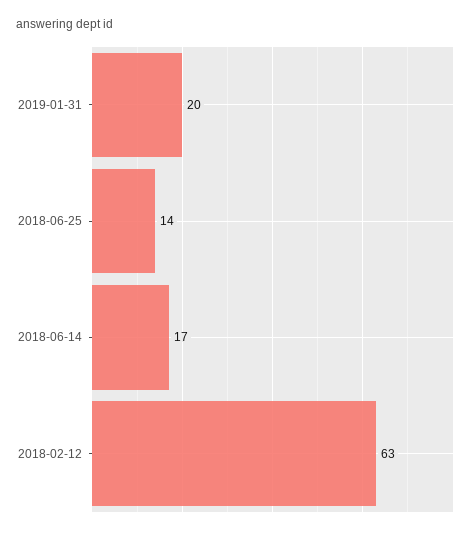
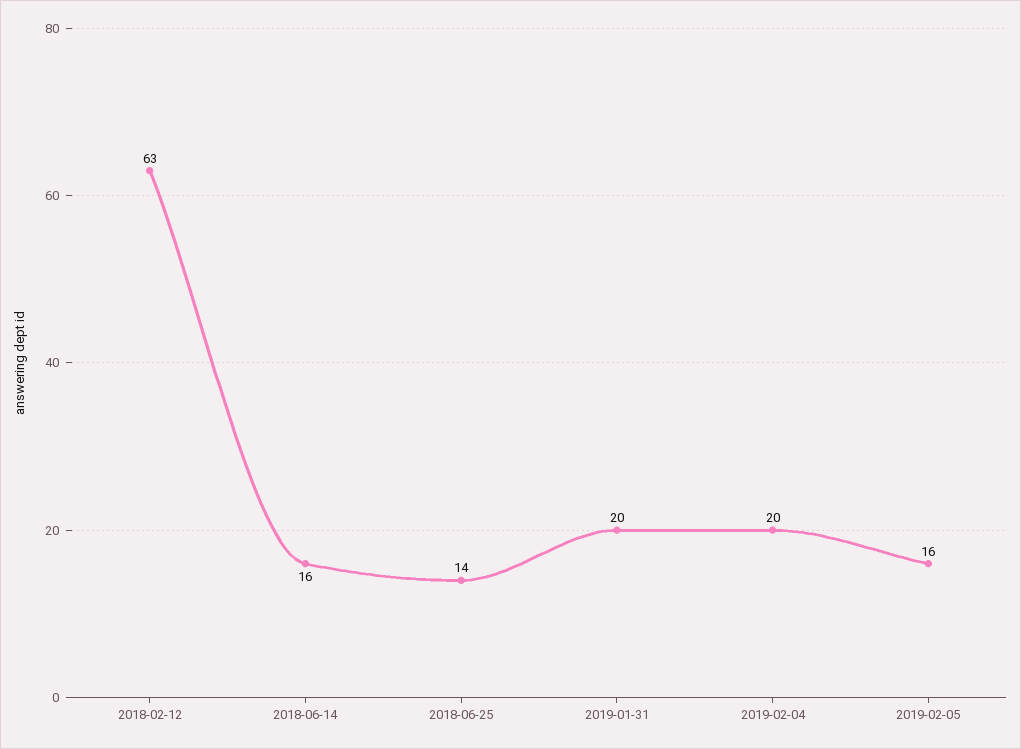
2018-06-14: 17 -> 16
2019-02-04: none -> 20
2019-02-05: none -> 16

